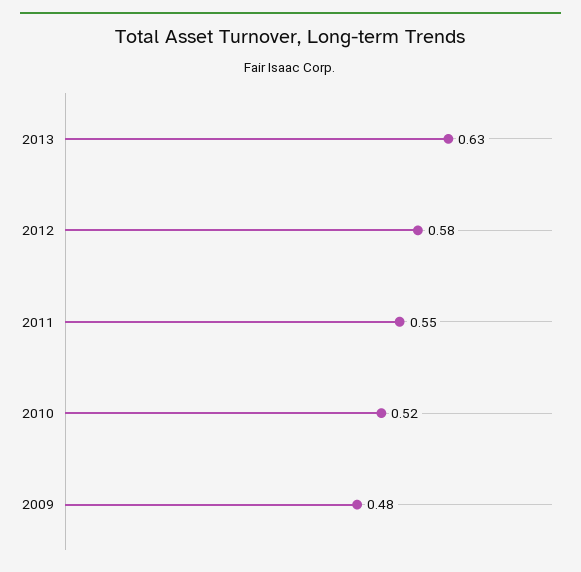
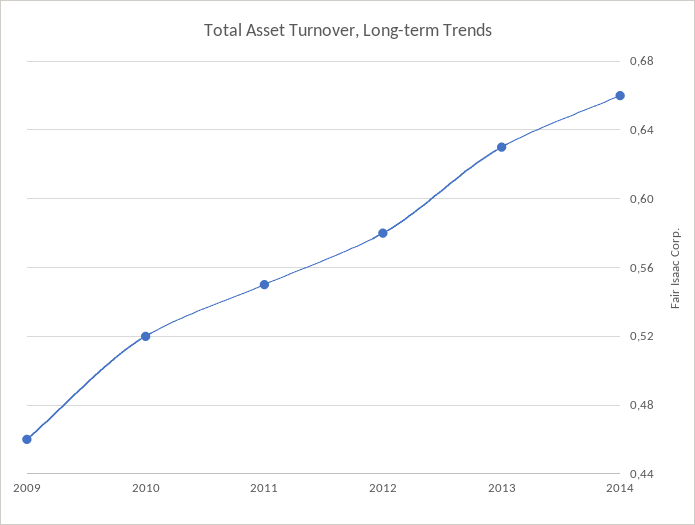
2009: 0.48 -> 0.46
2014: none -> 0.66

